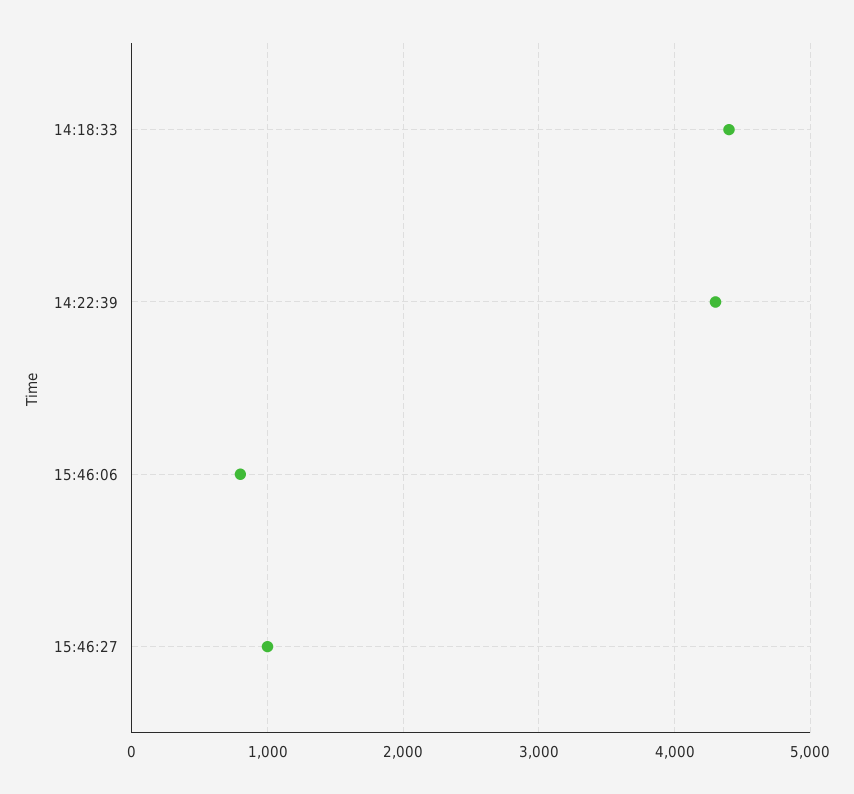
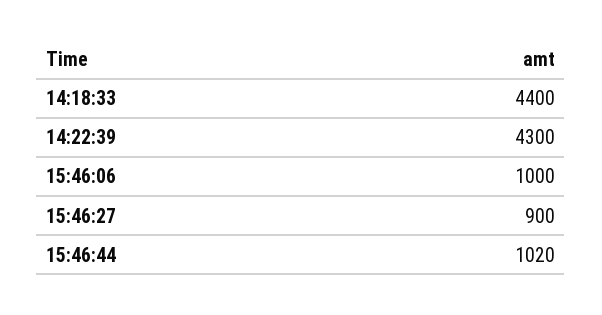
15:46:06: 800 -> 1000
15:46:27: 1000 -> 900
15:46:44: none -> 1020

